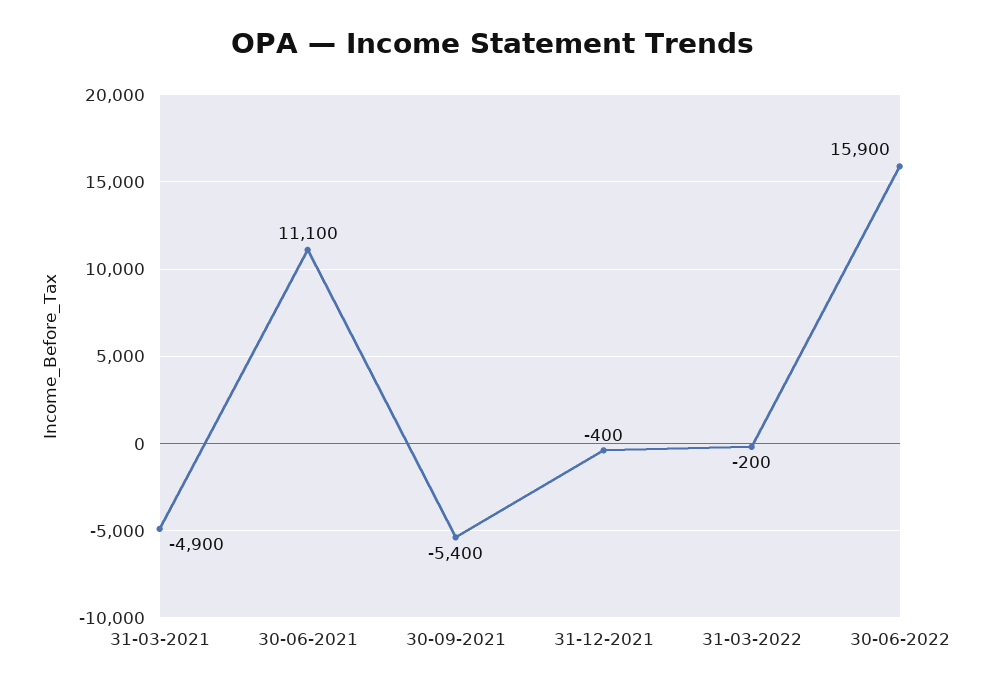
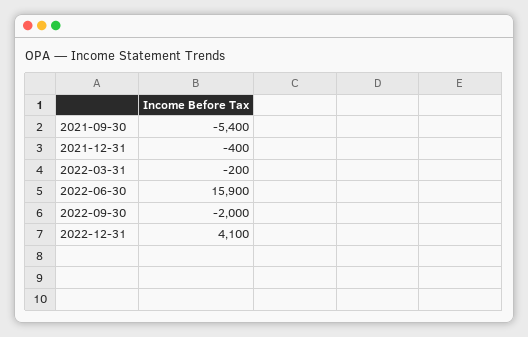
31-03-2021: -4900 -> none
30-06-2021: 11100 -> none
2022-09-30: none -> -2000
2022-12-31: none -> 4100

